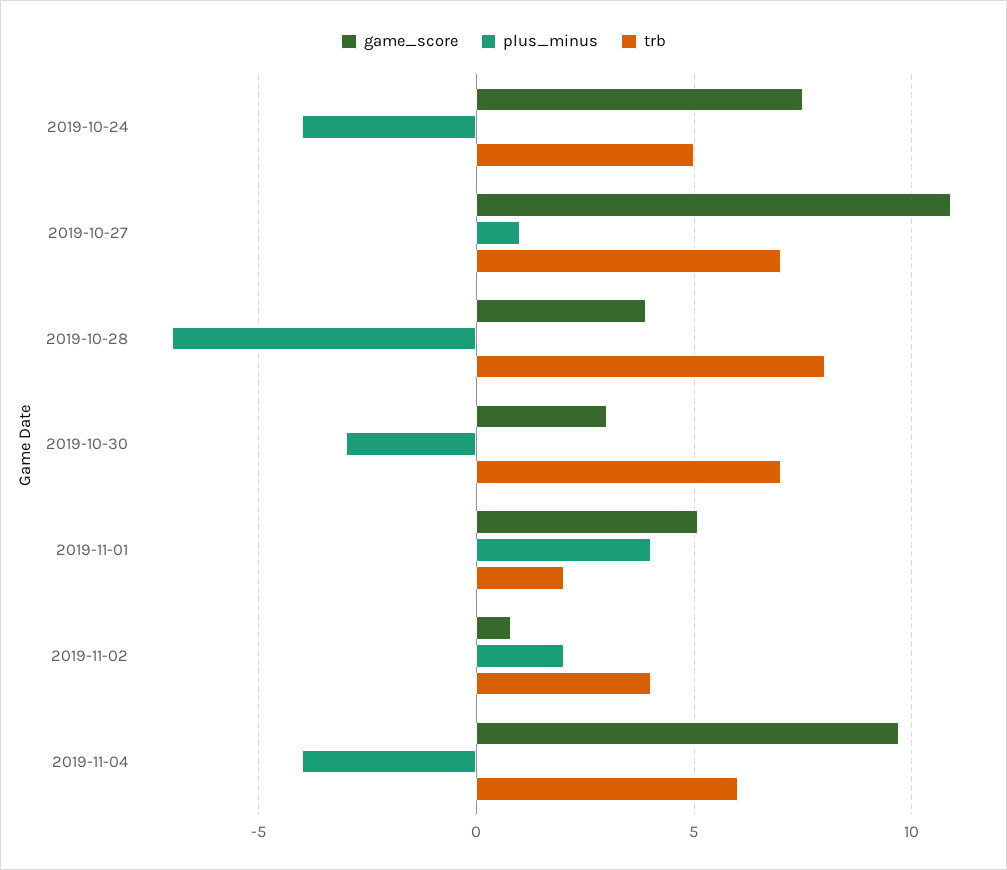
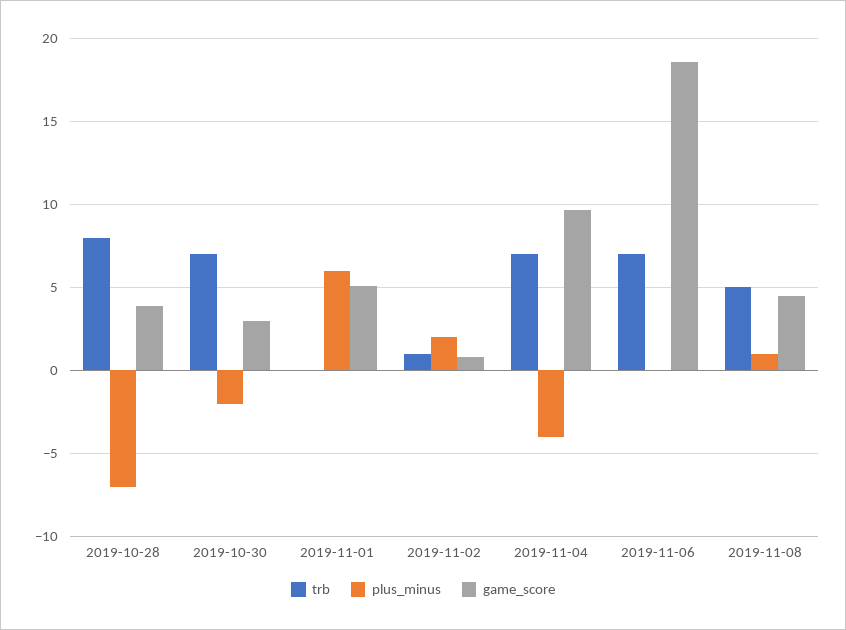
game_score, 2019-10-24: 7.5 -> none
plus_minus, 2019-10-24: -4 -> none
trb, 2019-10-24: 5 -> none
game_score, 2019-10-27: 11 -> none
plus_minus, 2019-10-27: 1 -> none
trb, 2019-10-27: 7 -> none
plus_minus, 2019-10-30: -3 -> -2
plus_minus, 2019-11-01: 4 -> 6
trb, 2019-11-01: 2 -> 0
trb, 2019-11-02: 4 -> 1
trb, 2019-11-04: 6 -> 7
trb, 2019-11-06: none -> 7
plus_minus, 2019-11-06: none -> 0
game_score, 2019-11-06: none -> 18.5
trb, 2019-11-08: none -> 5
plus_minus, 2019-11-08: none -> 1
game_score, 2019-11-08: none -> 4.5

